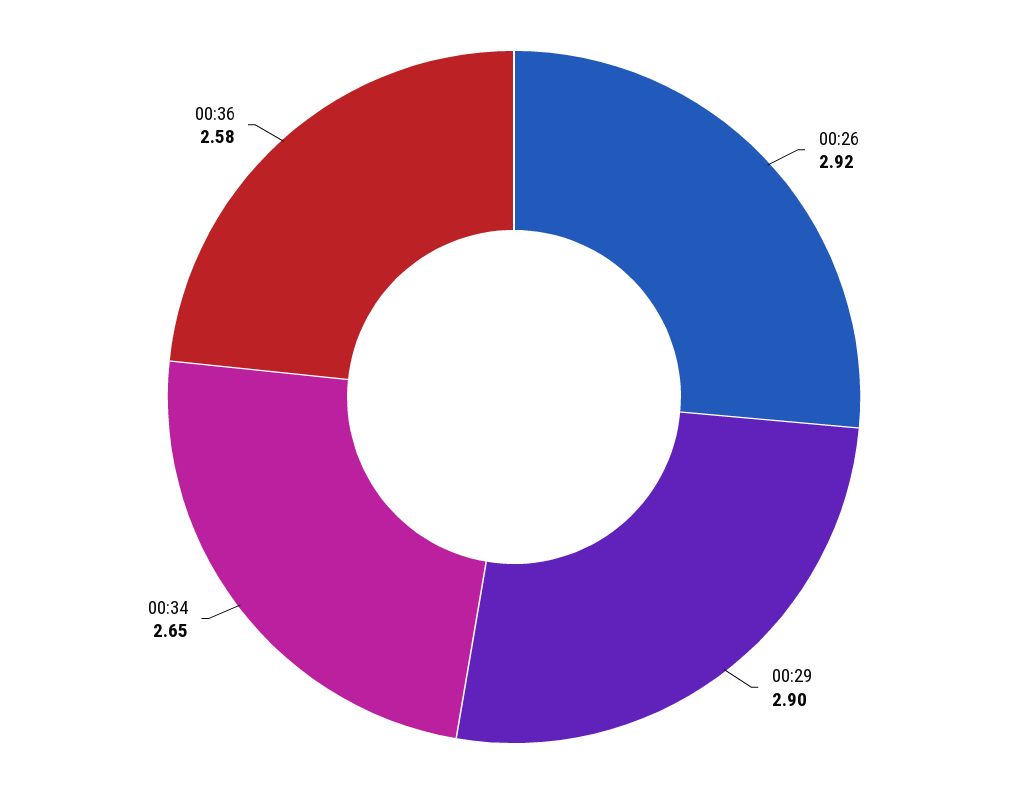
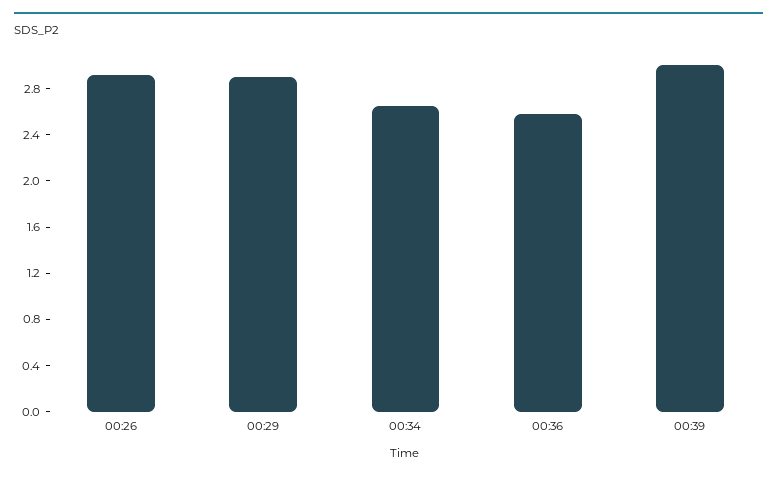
00:39: none -> 3

